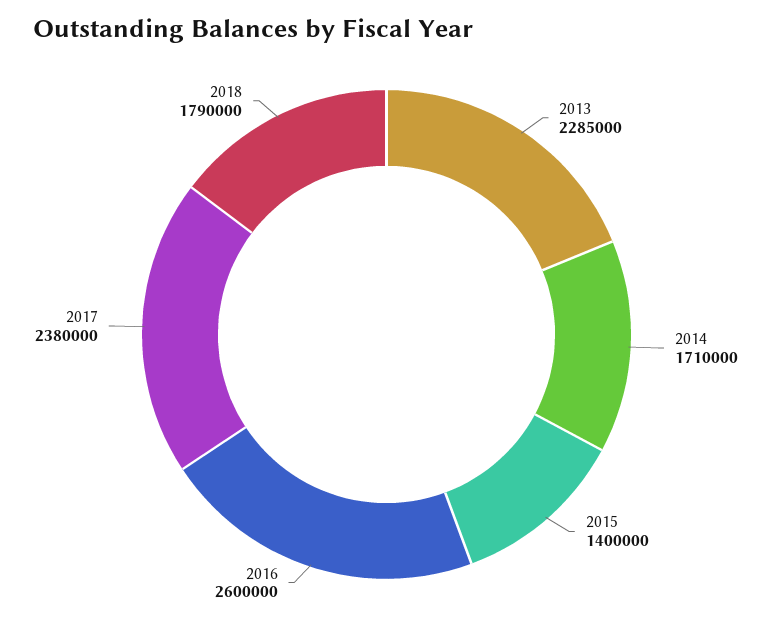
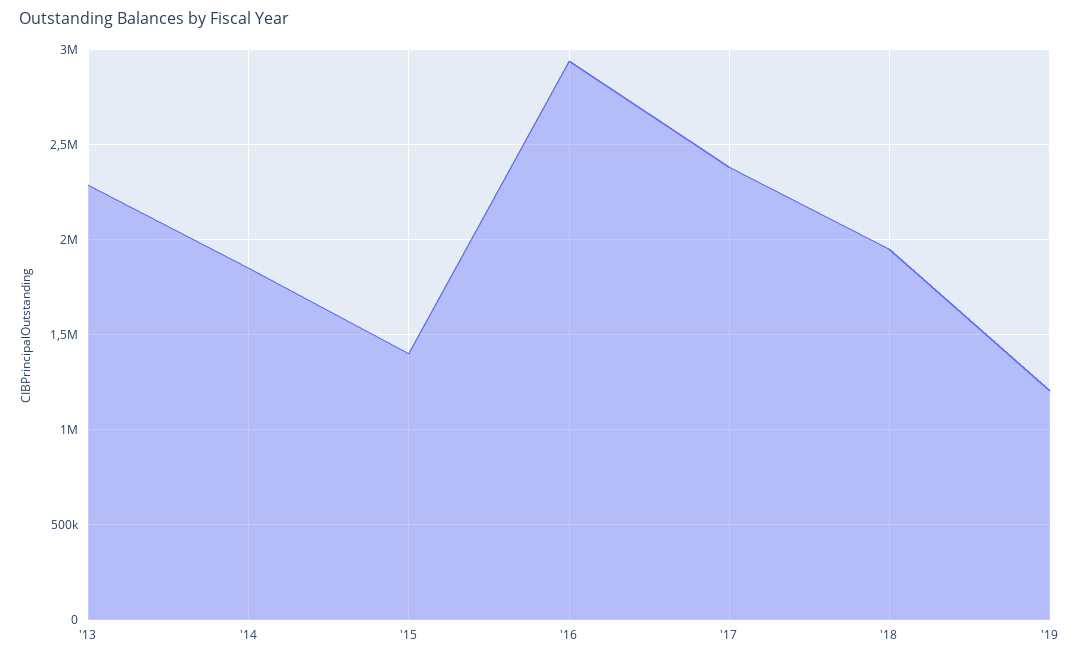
2014: 1710000 -> 1850000
2016: 2600000 -> 2950000
2018: 1790000 -> 1950000
'19: none -> 1200000

